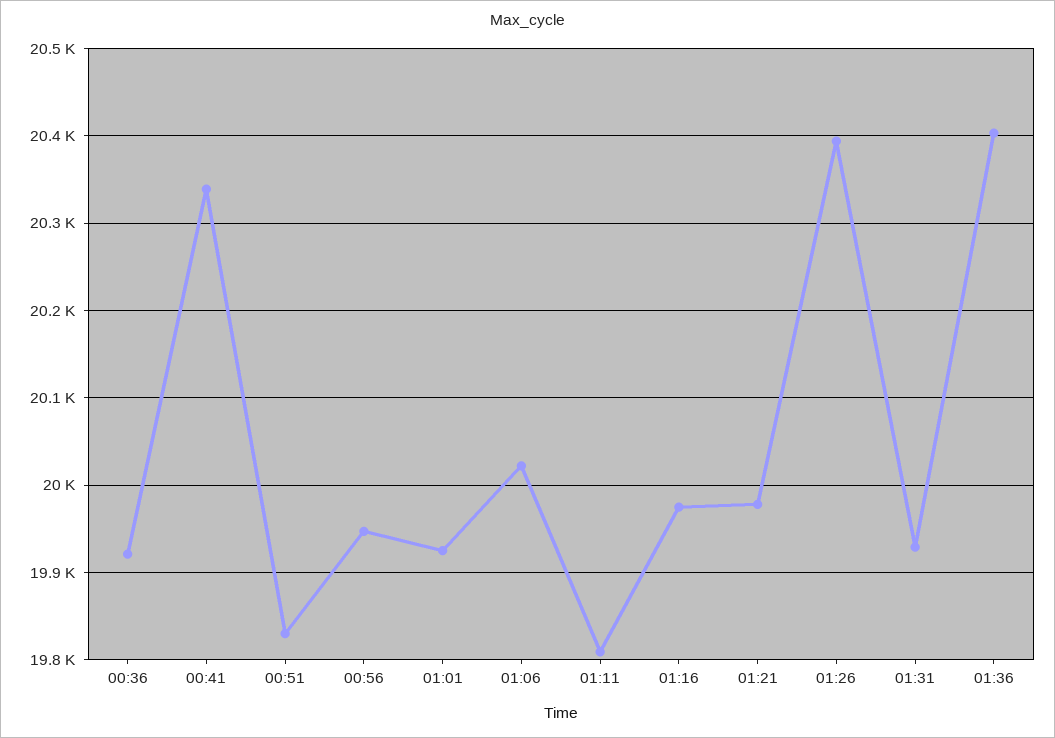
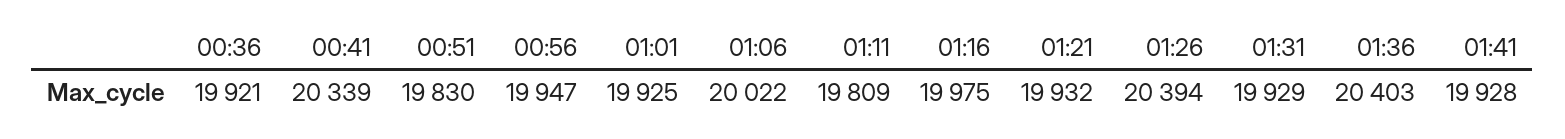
01:21: 19980 -> 19932
01:41: none -> 19928

